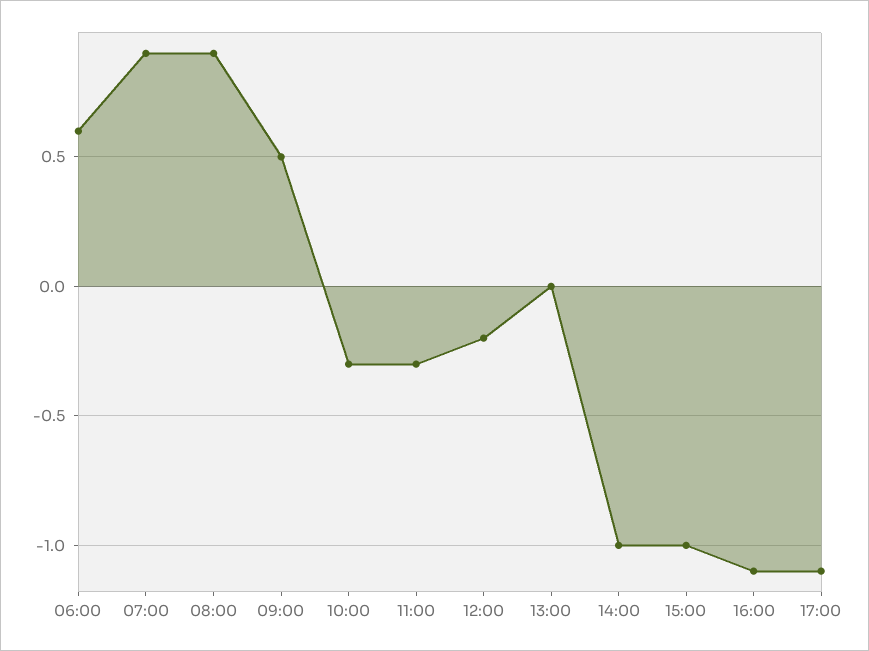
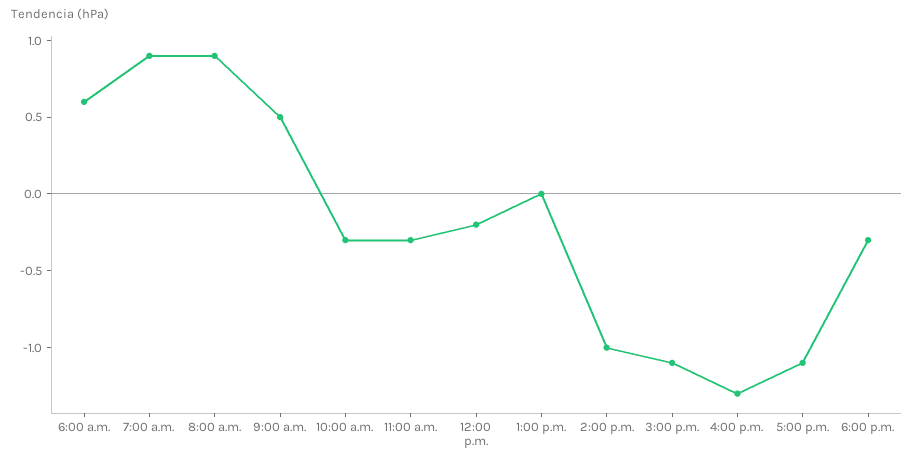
15:00: -1 -> -1.1
16:00: -1.1 -> -1.3
6:00 p.m.: none -> -0.3

